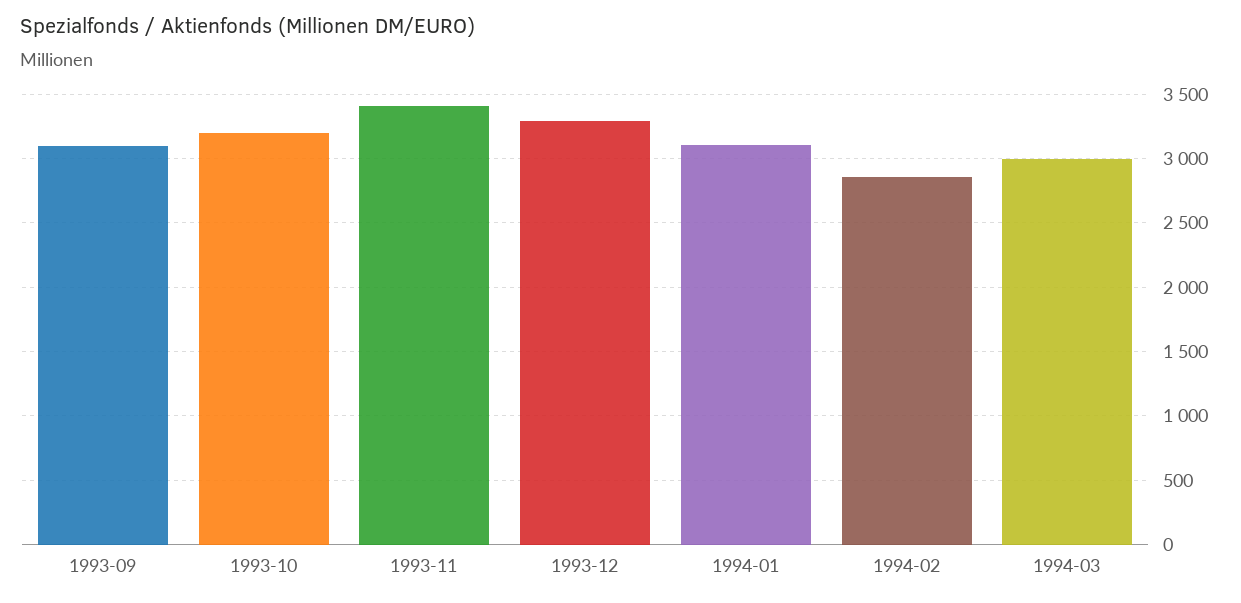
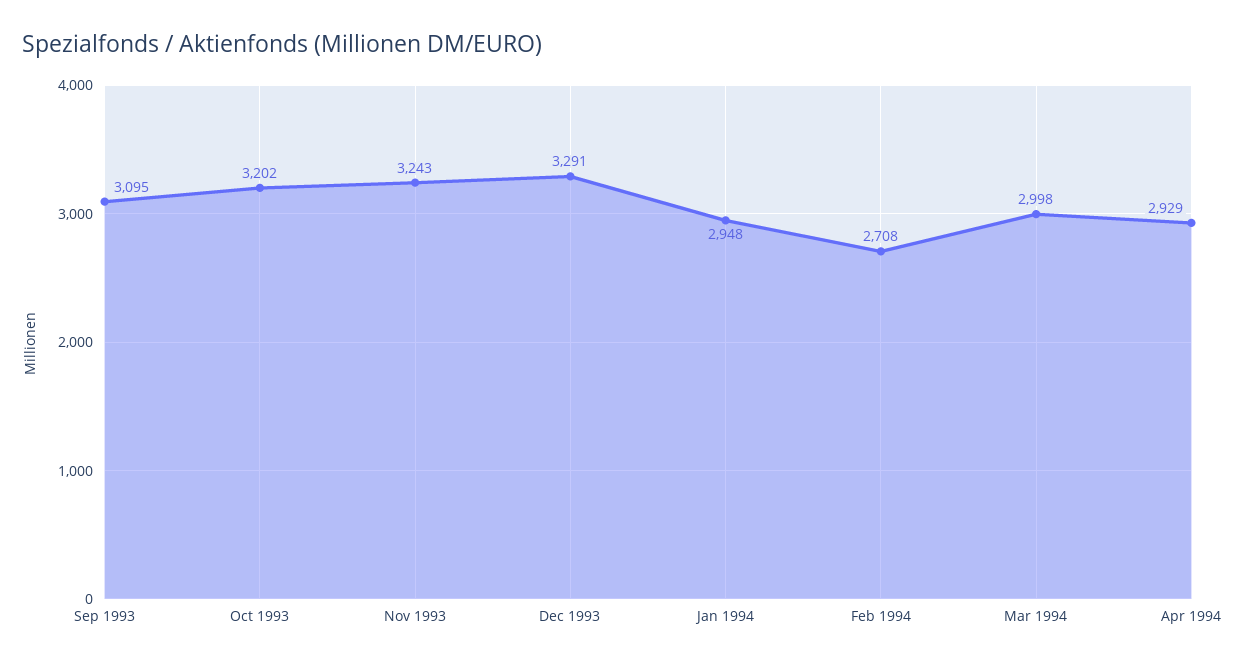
1993-11: 3400 -> 3243
1994-01: 3100 -> 2948
1994-02: 2850 -> 2708
Apr 1994: none -> 2929

